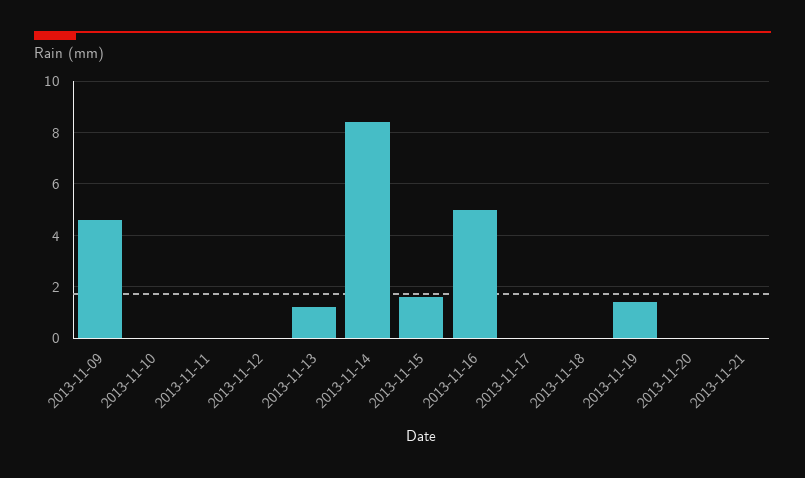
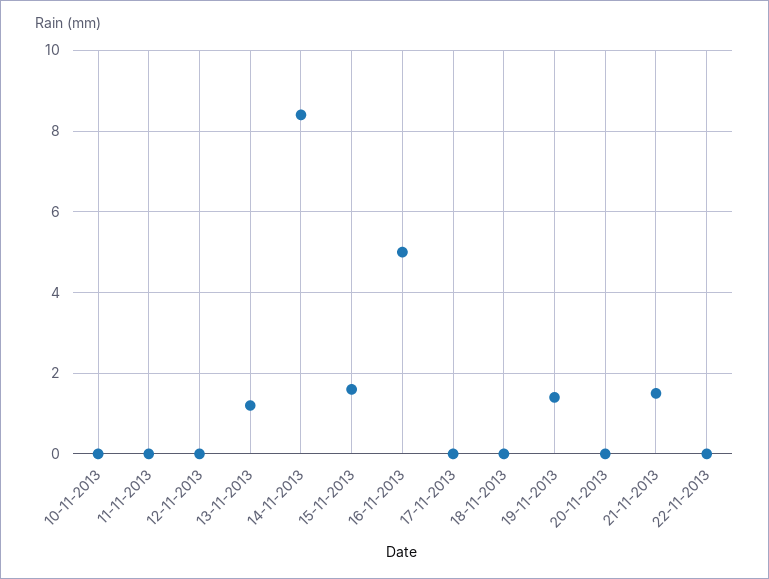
2013-11-09: 4.5 -> none
2013-11-21: 0 -> 1.5
22-11-2013: none -> 0

